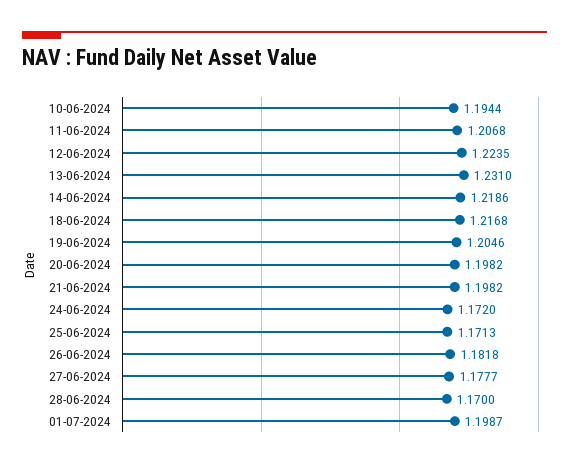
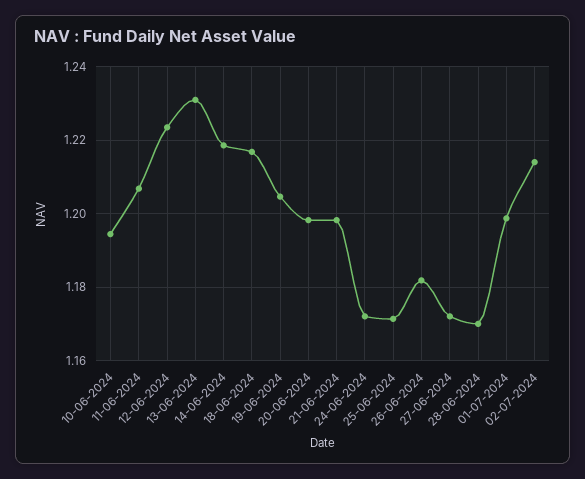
27-06-2024: 1.1777 -> 1.172
02-07-2024: none -> 1.214

